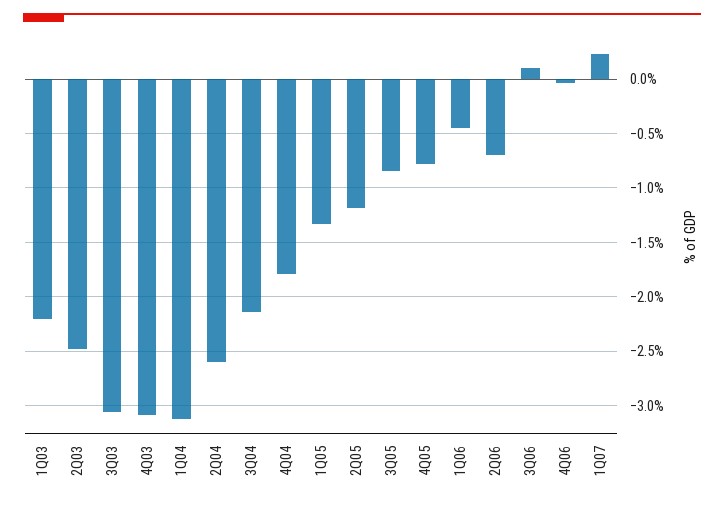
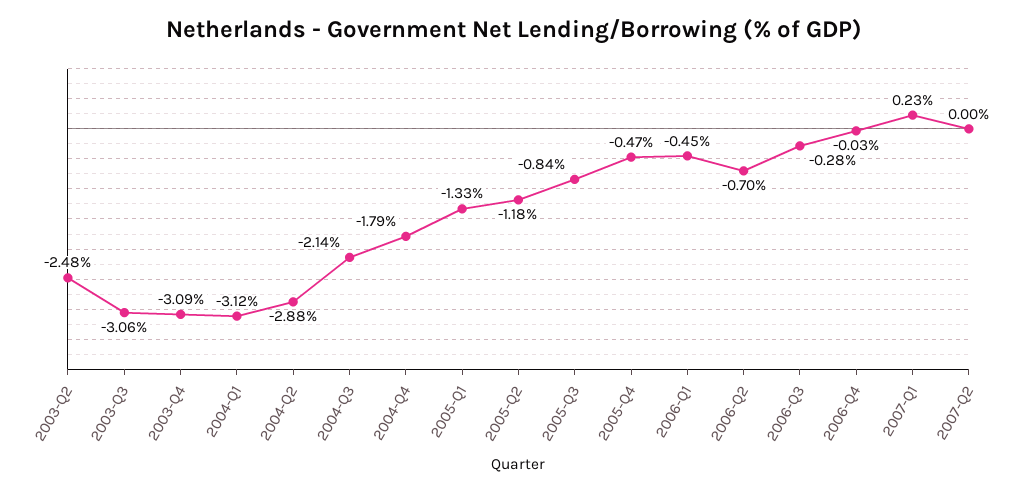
1Q03: -2.2 -> none
2Q04: -2.6 -> -2.88
4Q05: -0.8 -> -0.47
3Q06: 0.1 -> -0.28
2007-Q2: none -> 0

